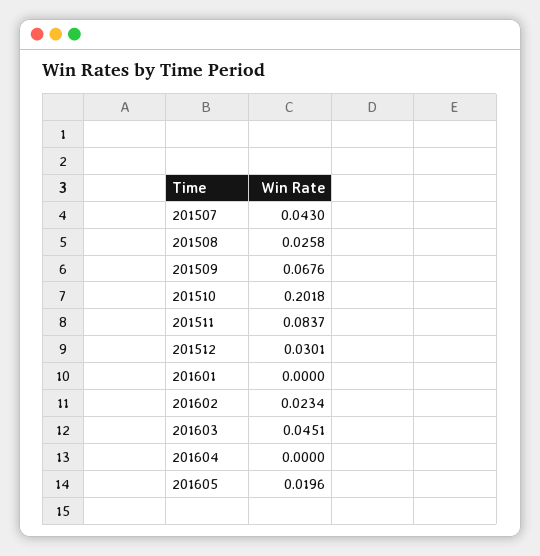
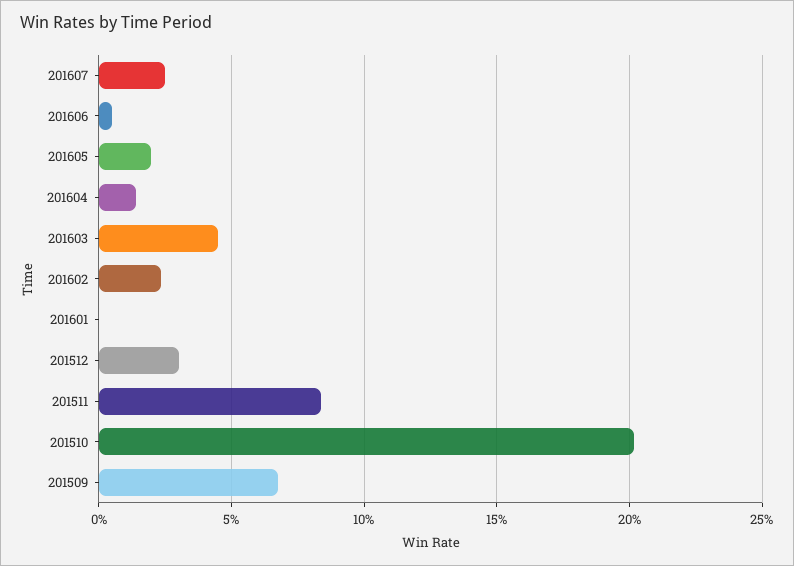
201507: 0.043 -> none
201508: 0.0258 -> none
201604: 0 -> 0.015
201607: none -> 0.025
201606: none -> 0.005

